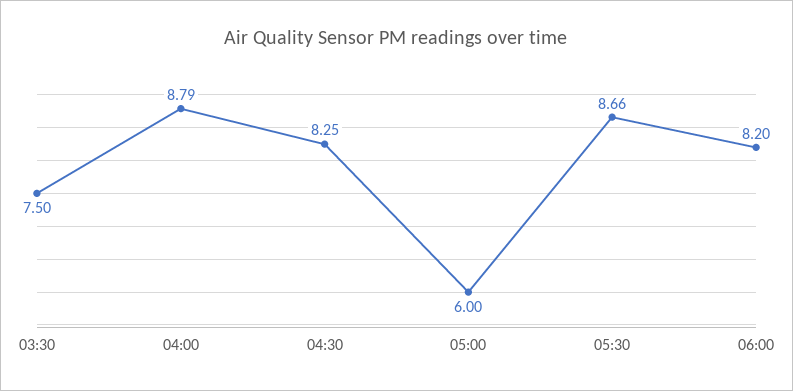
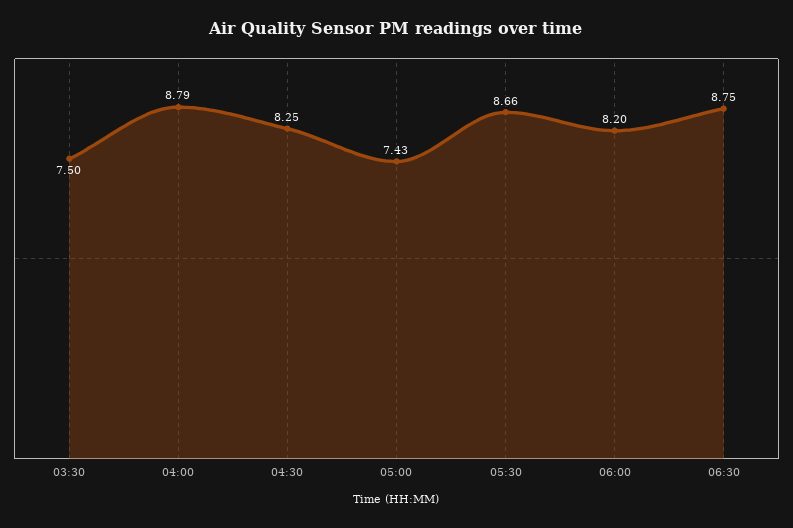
05:00: 6 -> 7.43
06:30: none -> 8.75

